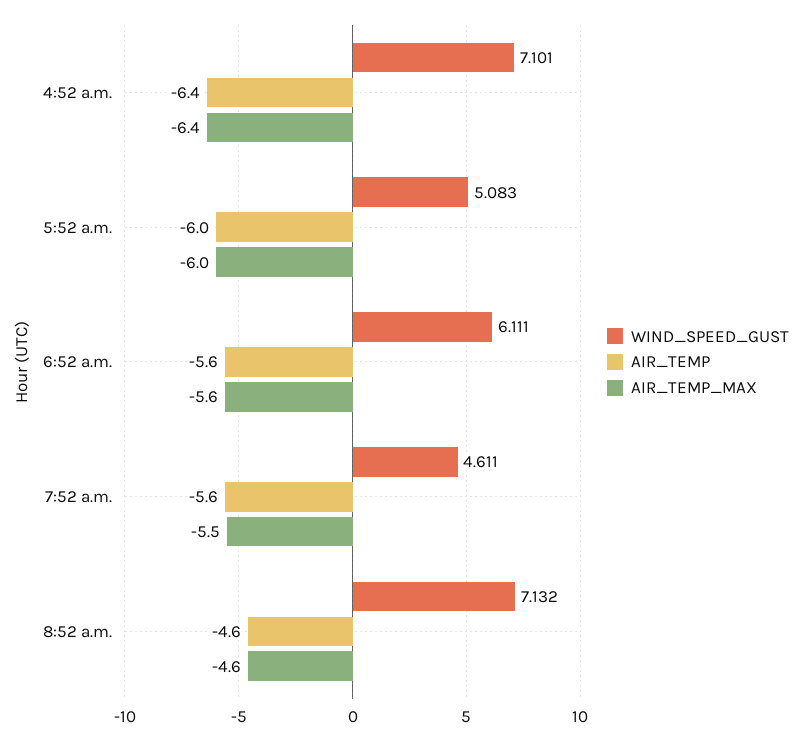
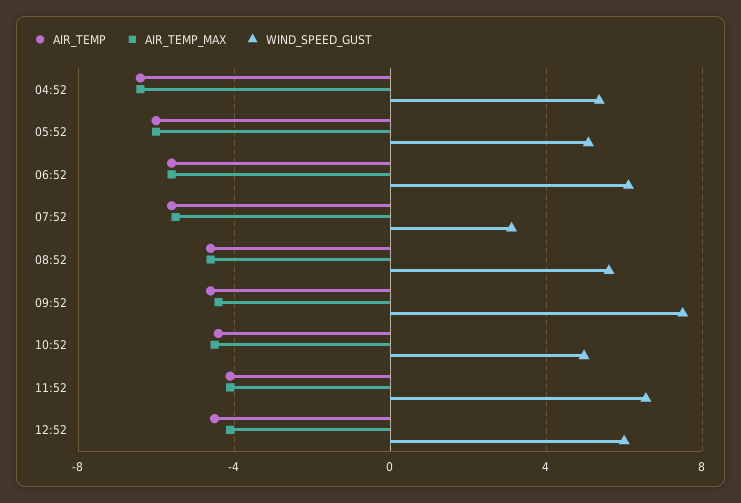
WIND_SPEED_GUST, 4:52 a.m.: 7.101 -> 5.5
WIND_SPEED_GUST, 7:52 a.m.: 4.611 -> 3
WIND_SPEED_GUST, 8:52 a.m.: 7.132 -> 5.5
AIR_TEMP, 09:52: none -> -4.5
AIR_TEMP_MAX, 09:52: none -> -4.5
WIND_SPEED_GUST, 09:52: none -> 7.5
AIR_TEMP, 10:52: none -> -4.5
AIR_TEMP_MAX, 10:52: none -> -4.5
WIND_SPEED_GUST, 10:52: none -> 5
AIR_TEMP, 11:52: none -> -4
AIR_TEMP_MAX, 11:52: none -> -4
WIND_SPEED_GUST, 11:52: none -> 6.5
AIR_TEMP, 12:52: none -> -4.5
AIR_TEMP_MAX, 12:52: none -> -4
WIND_SPEED_GUST, 12:52: none -> 6

